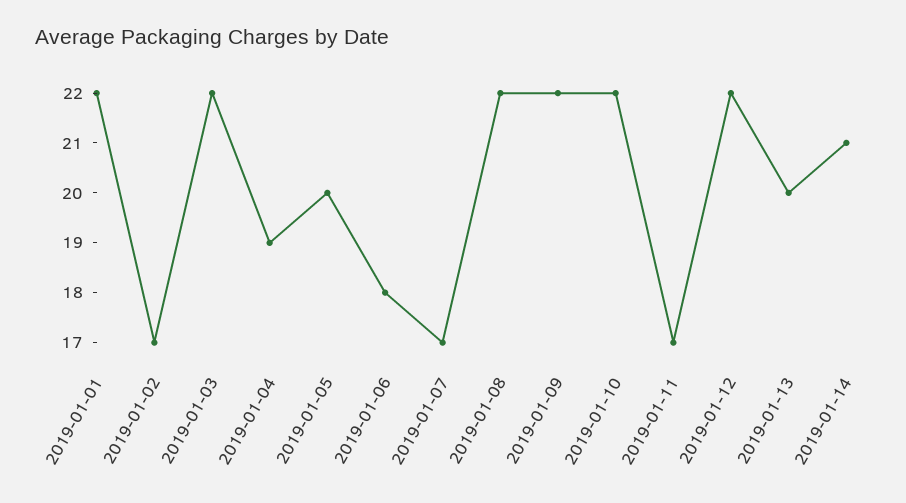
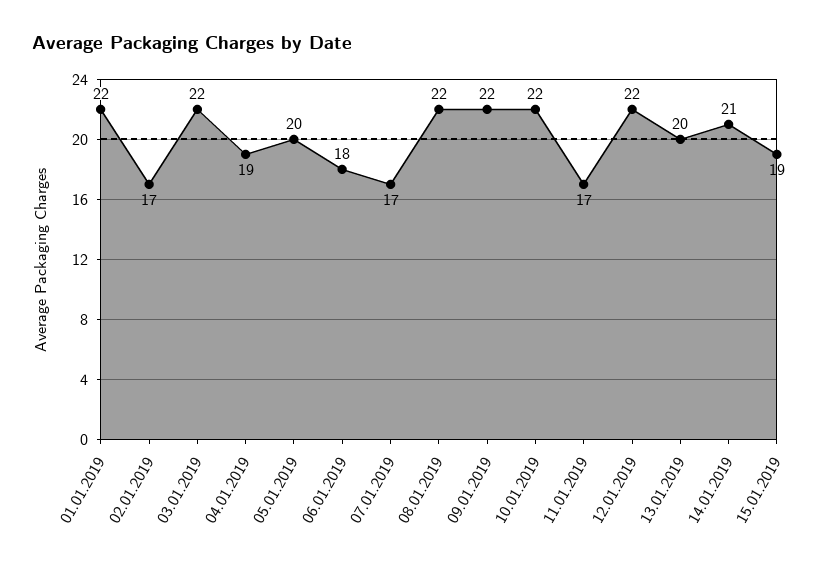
15.01.2019: none -> 19

